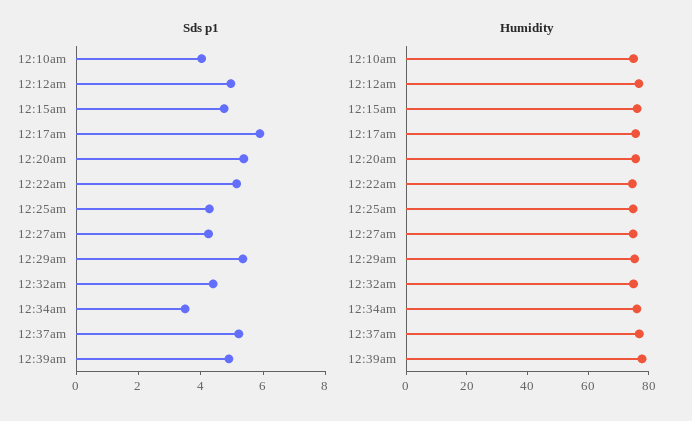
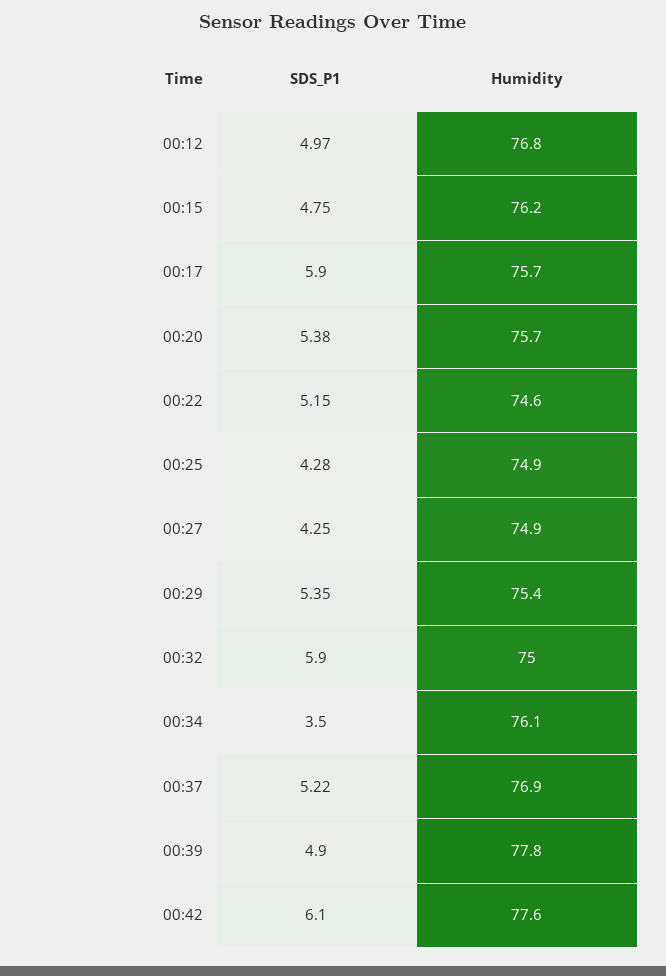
Sds p1, 12:10am: 4 -> none
Sds p1, 12:32am: 4.5 -> 5.9
Humidity, 12:10am: 75 -> none
Sds p1, 00:42: none -> 6.1
Humidity, 00:42: none -> 77.6

